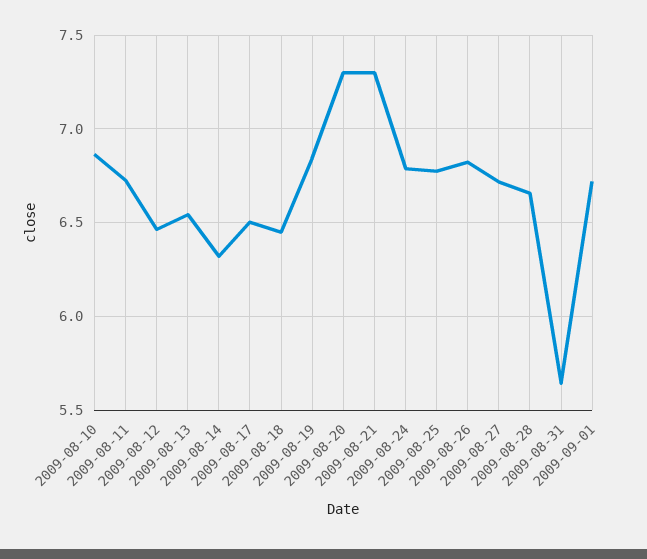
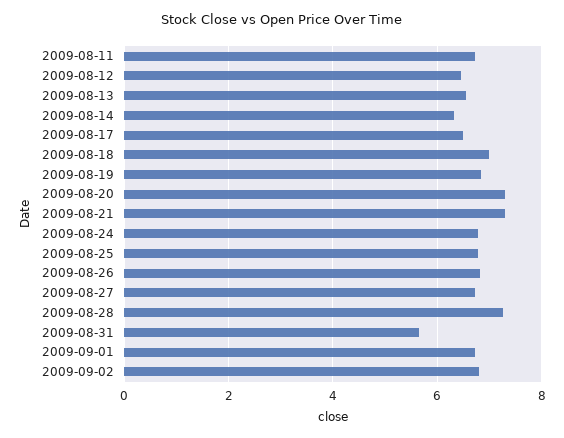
2009-08-10: 6.85 -> none
2009-08-18: 6.45 -> 7
2009-08-28: 6.65 -> 7.2
2009-09-02: none -> 6.8

